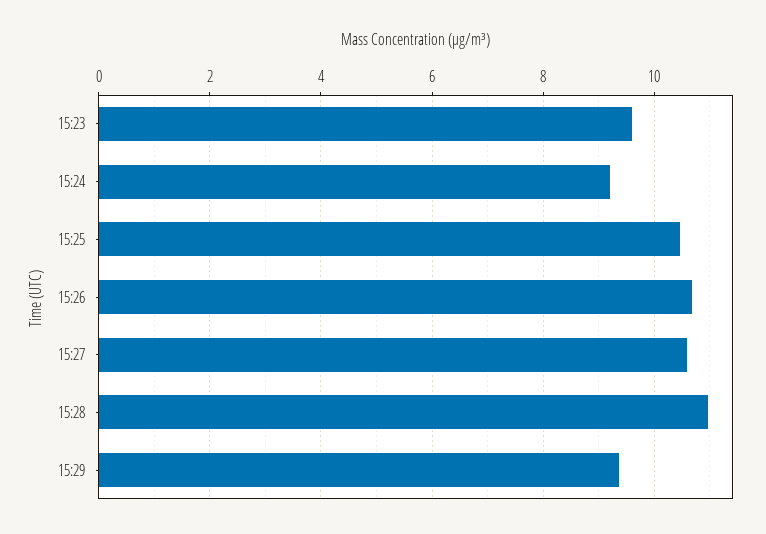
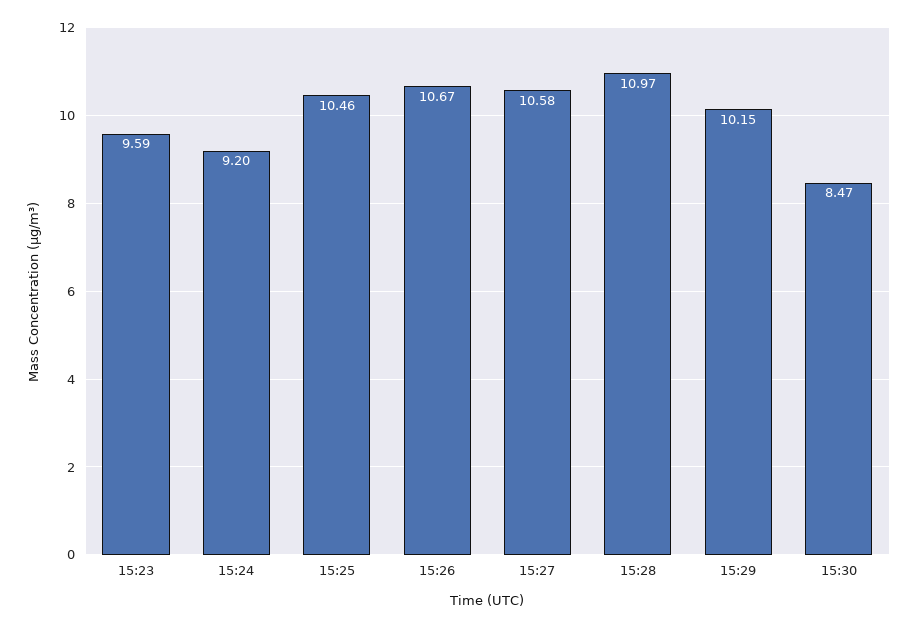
15:29: 9.4 -> 10.15
15:30: none -> 8.47

